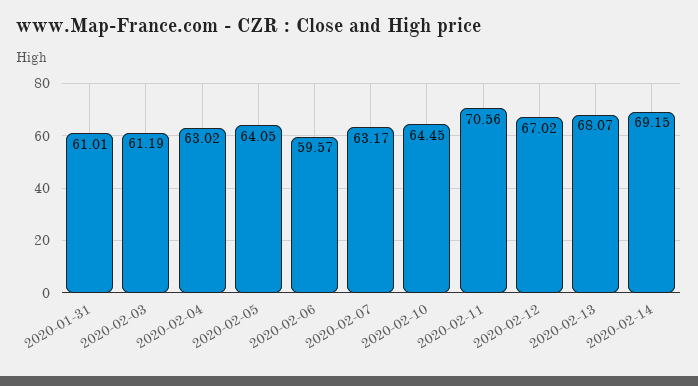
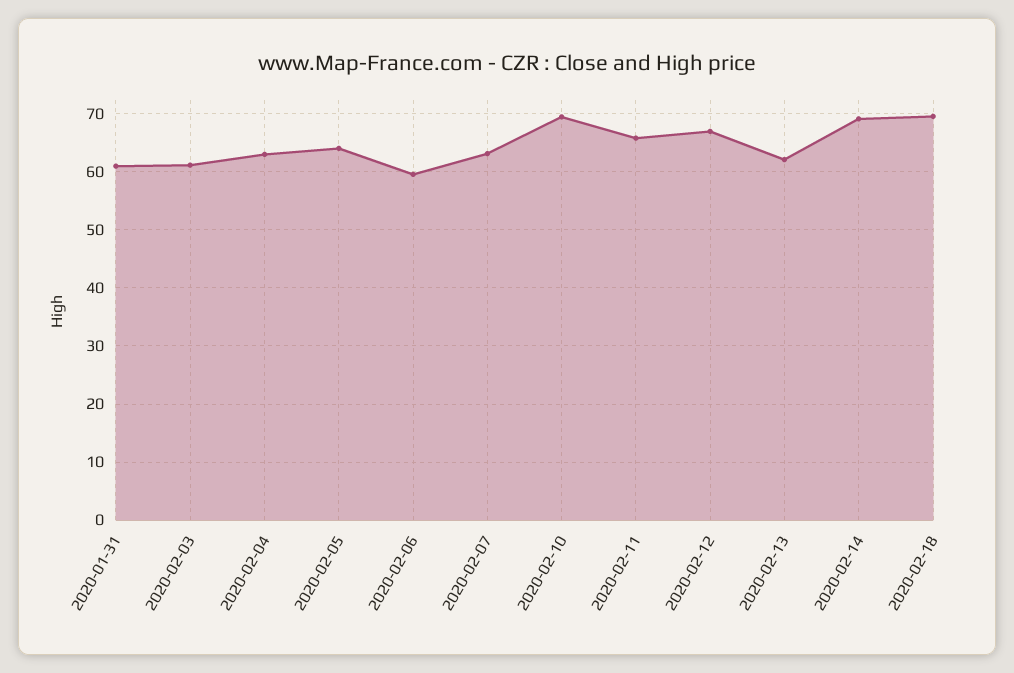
2020-02-10: 64.45 -> 70
2020-02-11: 70.56 -> 66
2020-02-13: 68.07 -> 62
2020-02-18: none -> 70

